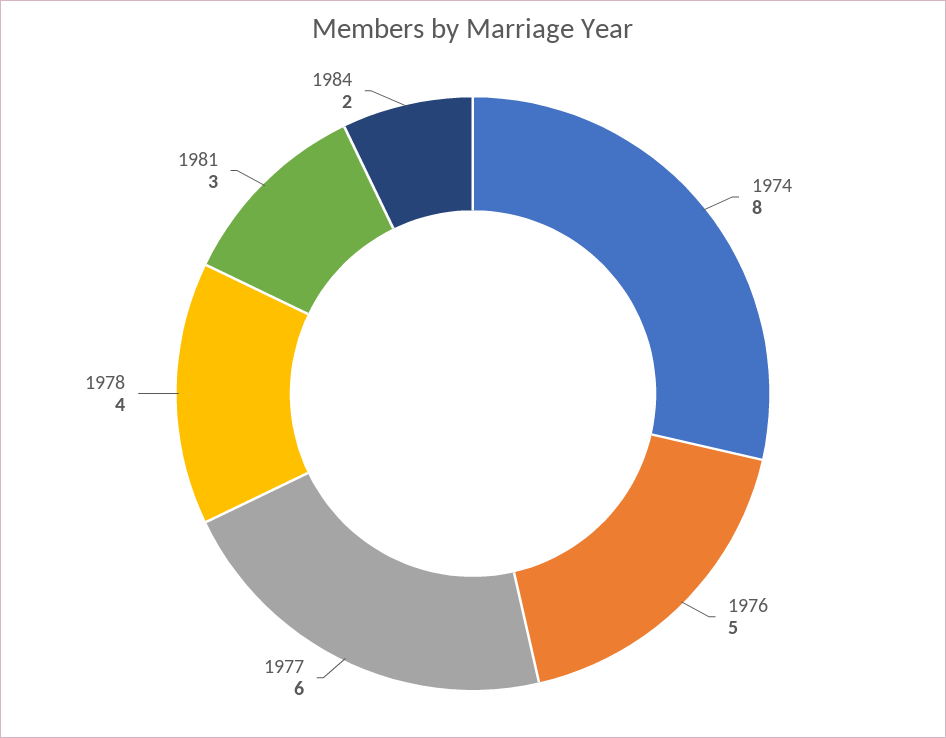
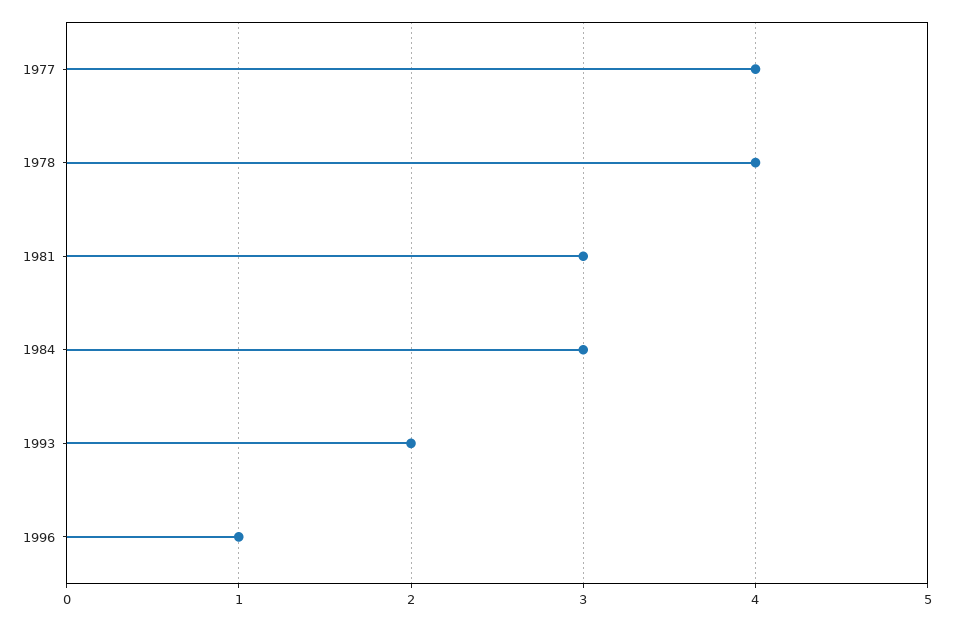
1974: 8 -> none
1976: 5 -> none
1977: 6 -> 4
1984: 2 -> 3
1993: none -> 2
1996: none -> 1

